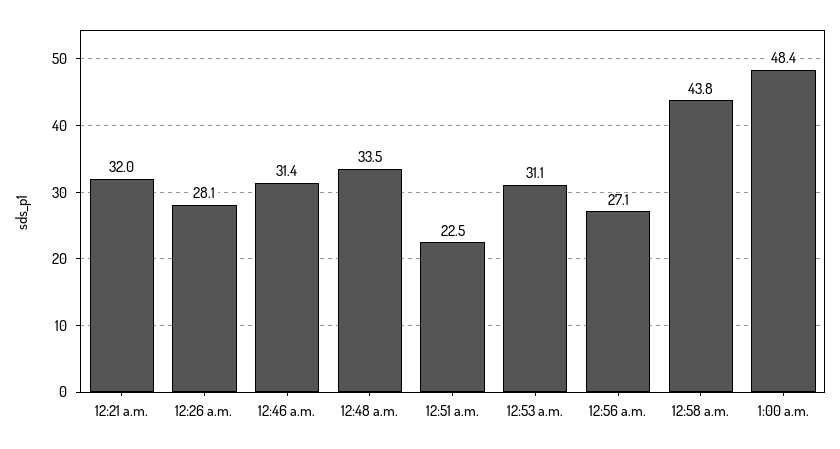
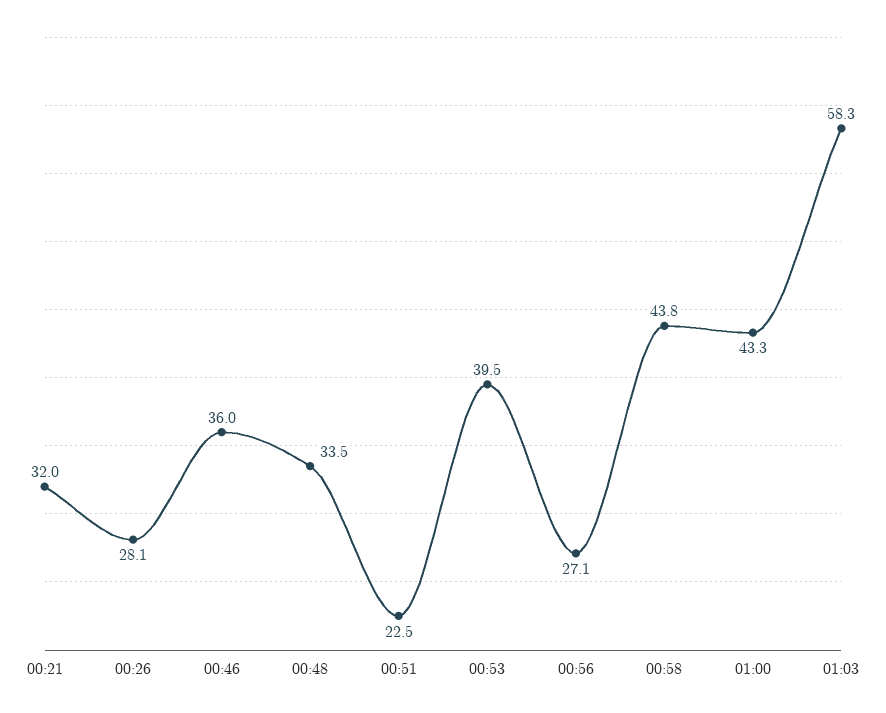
12:46 a.m.: 31.4 -> 36
12:53 a.m.: 31.1 -> 39.5
1:00 a.m.: 48.4 -> 43.3
01:03: none -> 58.3

